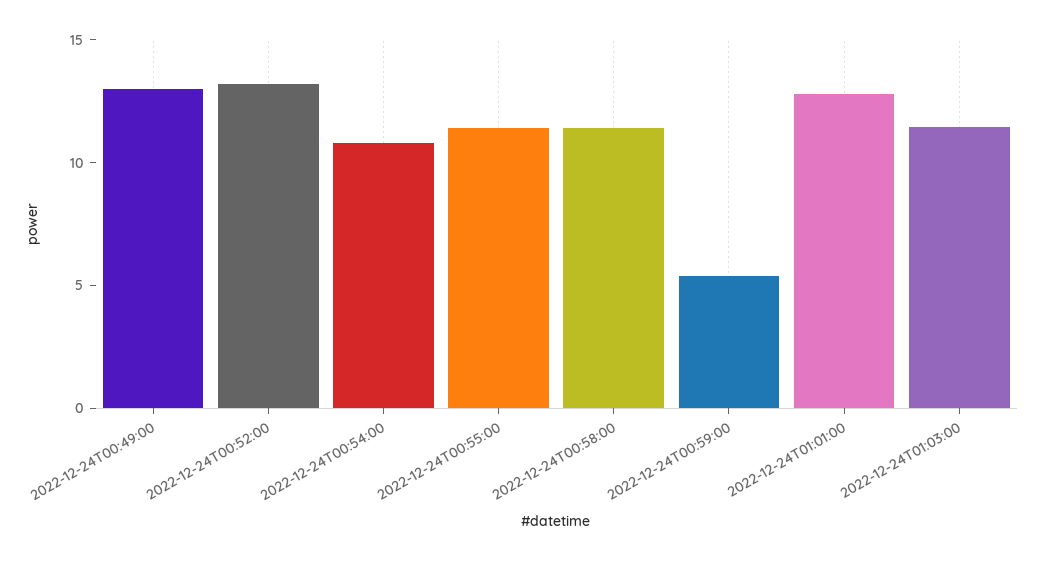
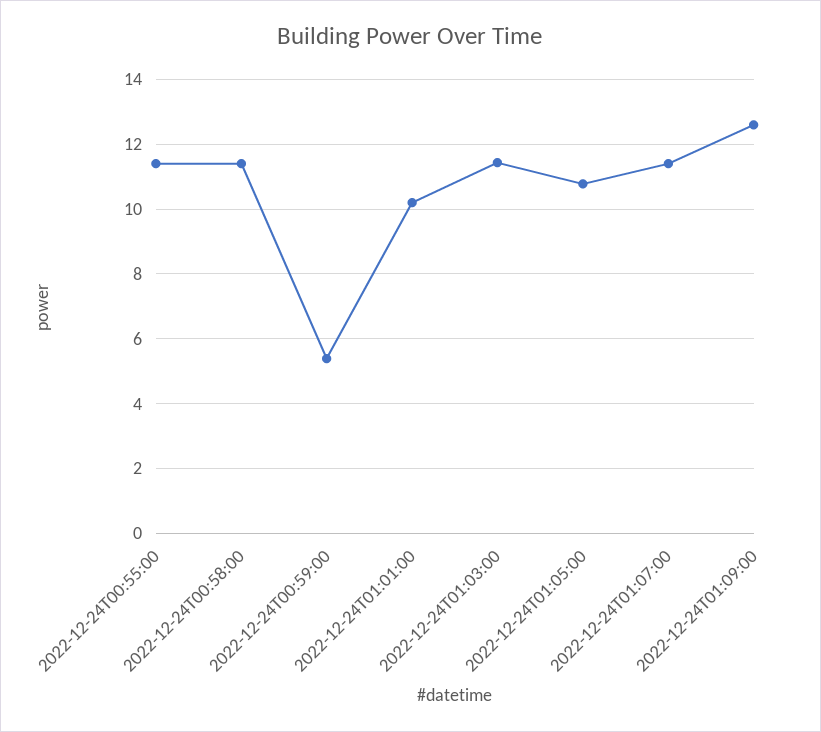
2022-12-24T00:49:00: 13 -> none
2022-12-24T00:52:00: 13 -> none
2022-12-24T00:54:00: 11 -> none
2022-12-24T01:01:00: 13 -> 10.2
2022-12-24T01:05:00: none -> 10.8
2022-12-24T01:07:00: none -> 11.4
2022-12-24T01:09:00: none -> 12.6

